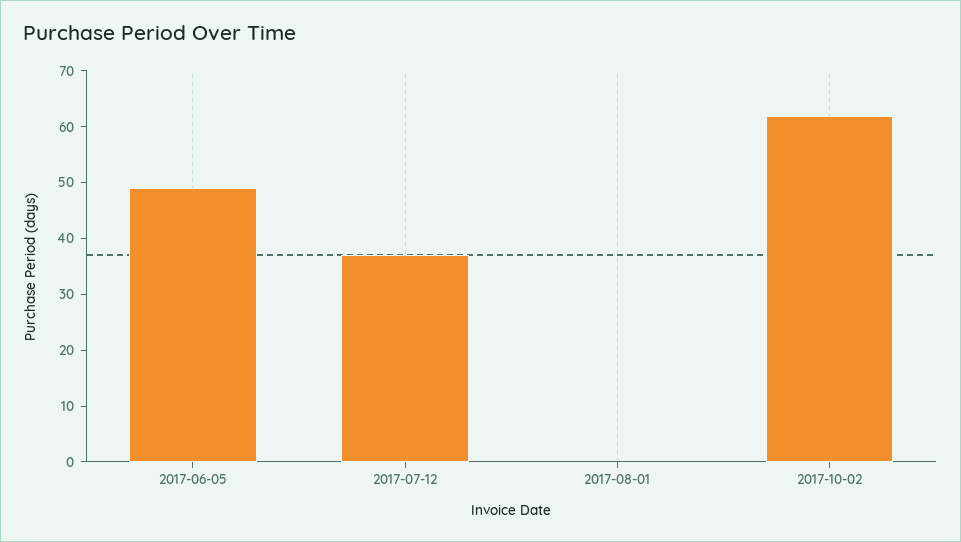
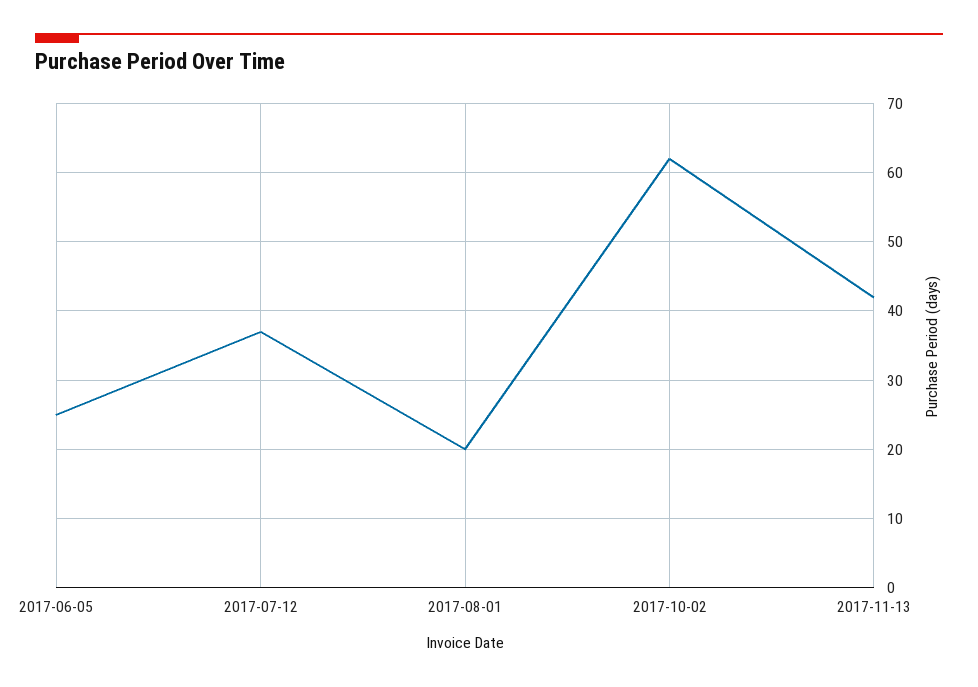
2017-06-05: 50 -> 25
2017-08-01: 0 -> 20
2017-11-13: none -> 42

